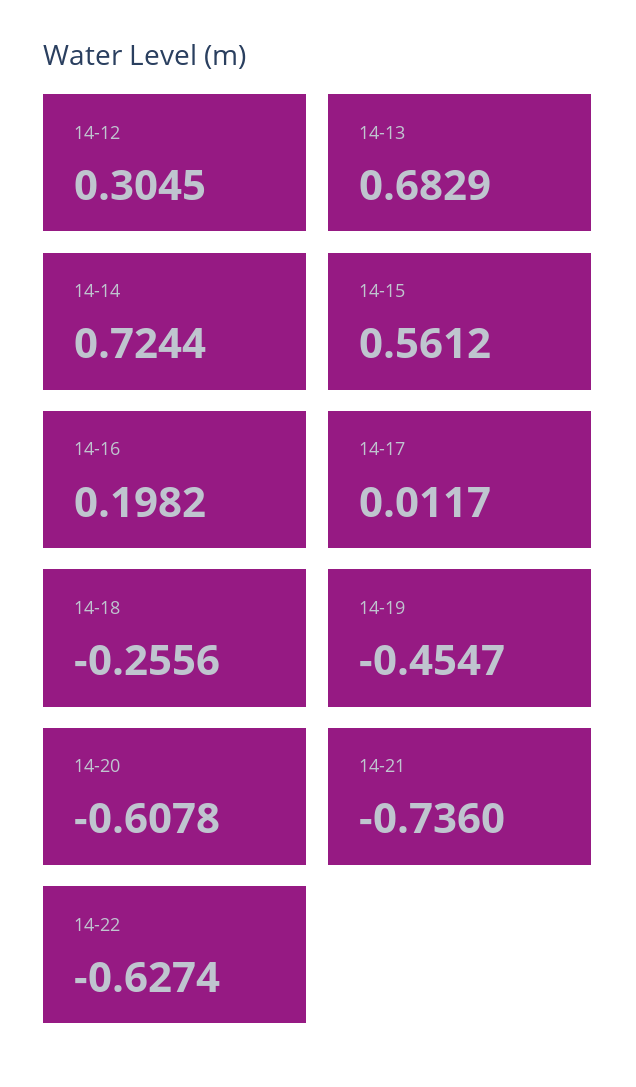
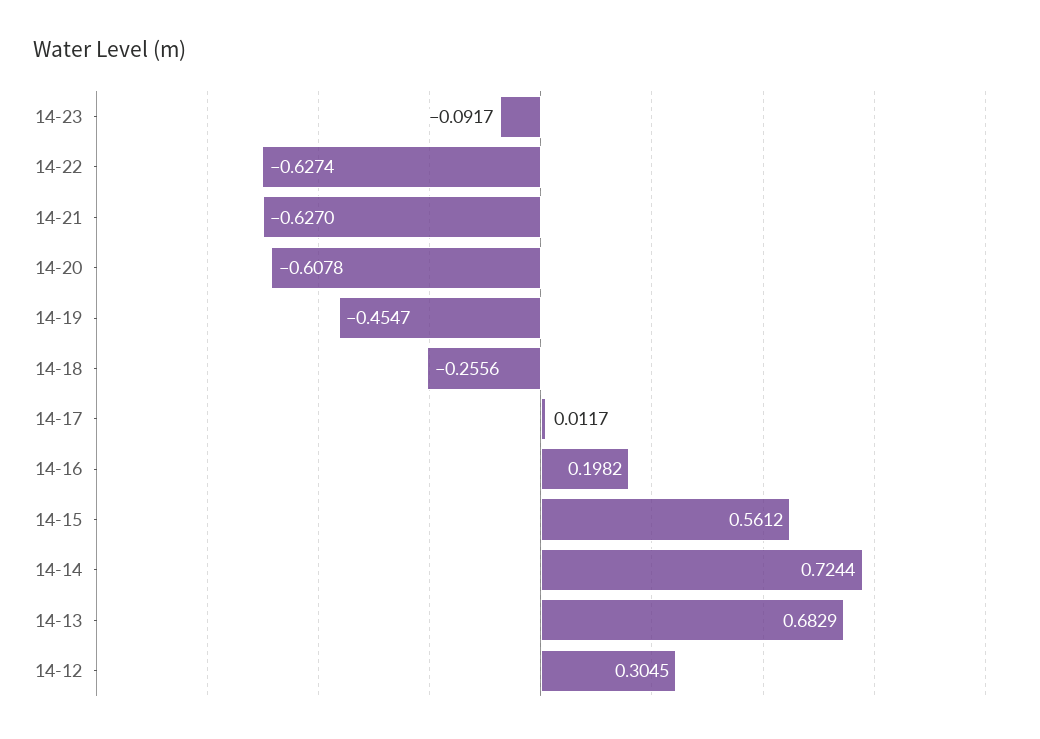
14-21: -0.736 -> -0.627
14-23: none -> -0.0917

